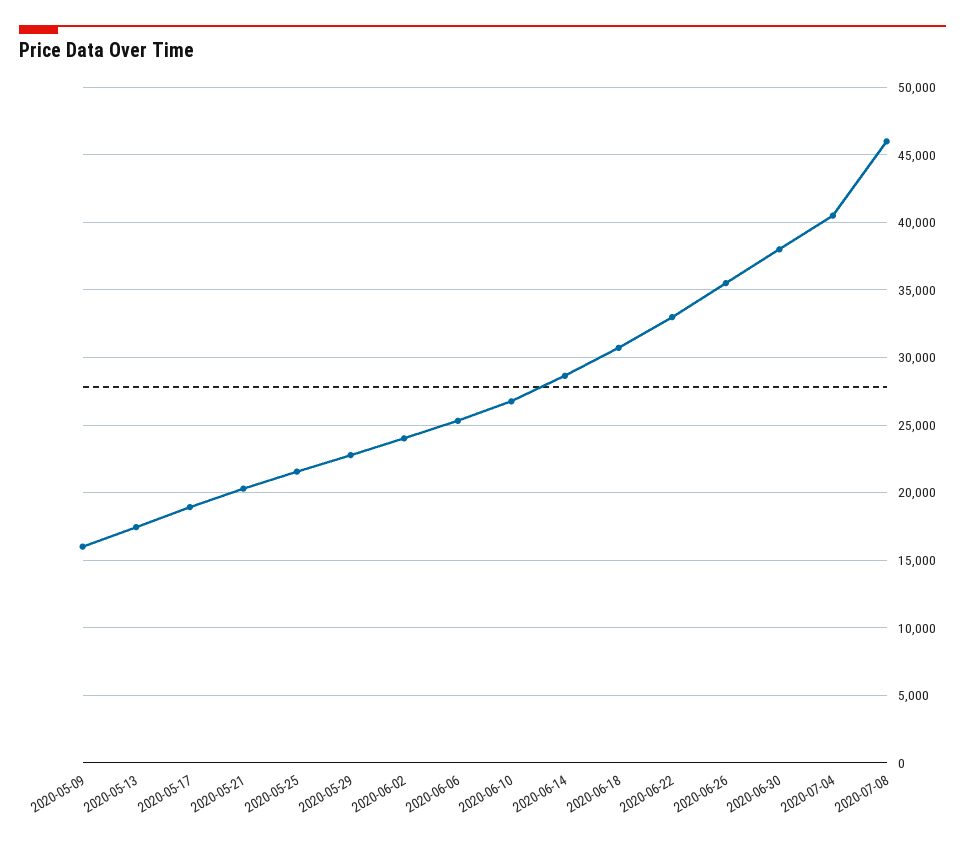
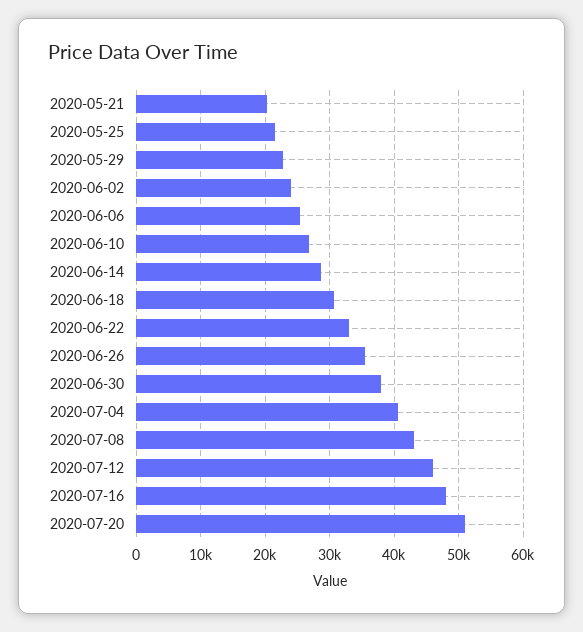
2020-05-09: 16000 -> none
2020-05-13: 17500 -> none
2020-05-17: 19000 -> none
2020-07-08: 46000 -> 43000
2020-07-12: none -> 46000
2020-07-16: none -> 48000
2020-07-20: none -> 51000

